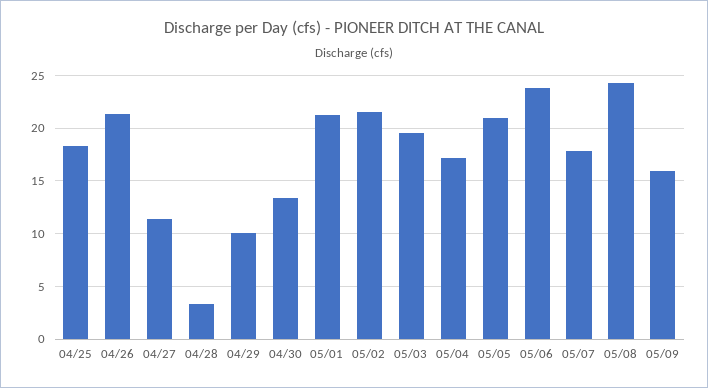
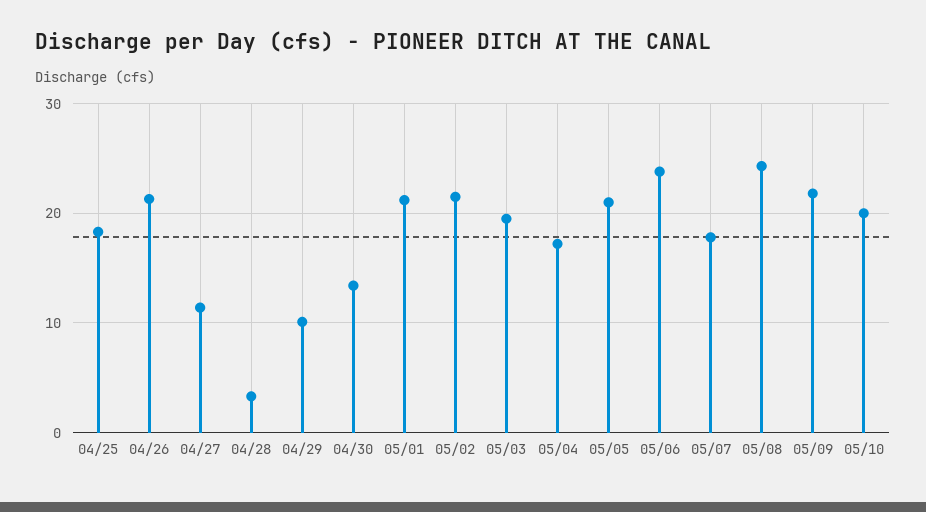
05/09: 16 -> 22
05/10: none -> 20

